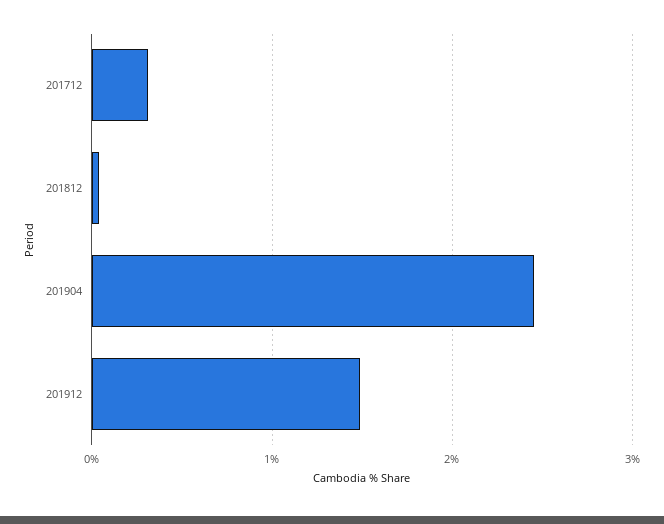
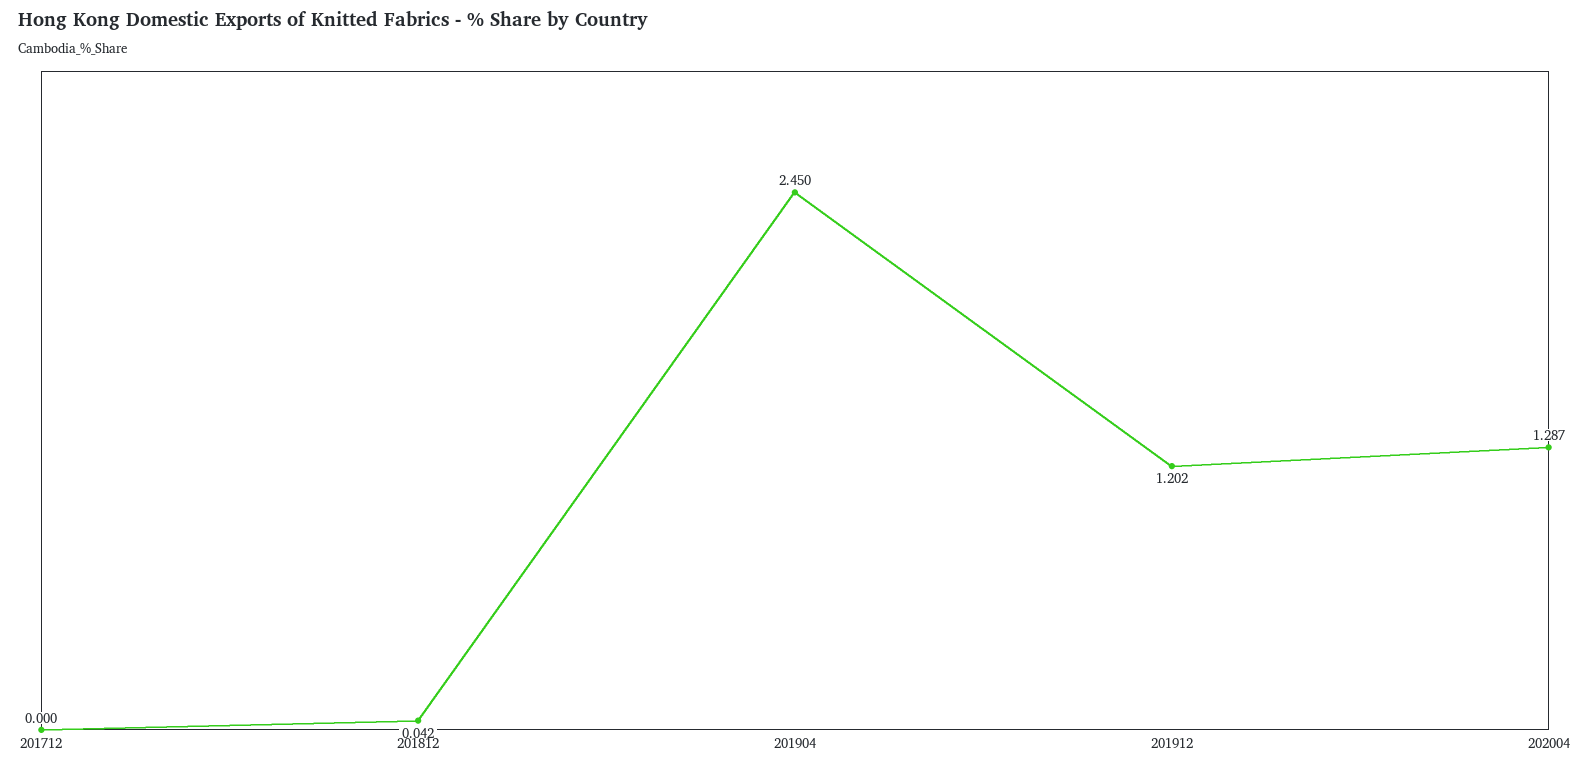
201712: 0.3 -> 0
201912: 1.5 -> 1.202
202004: none -> 1.287

